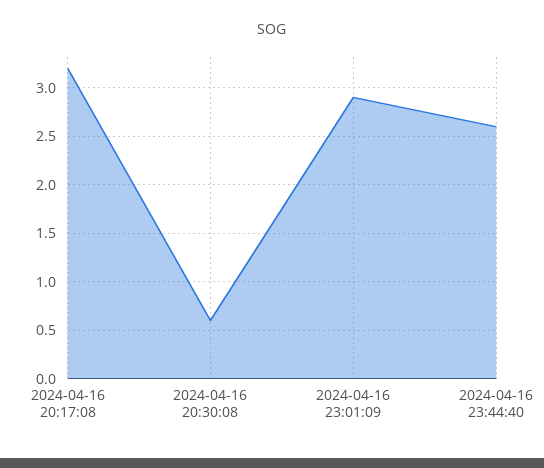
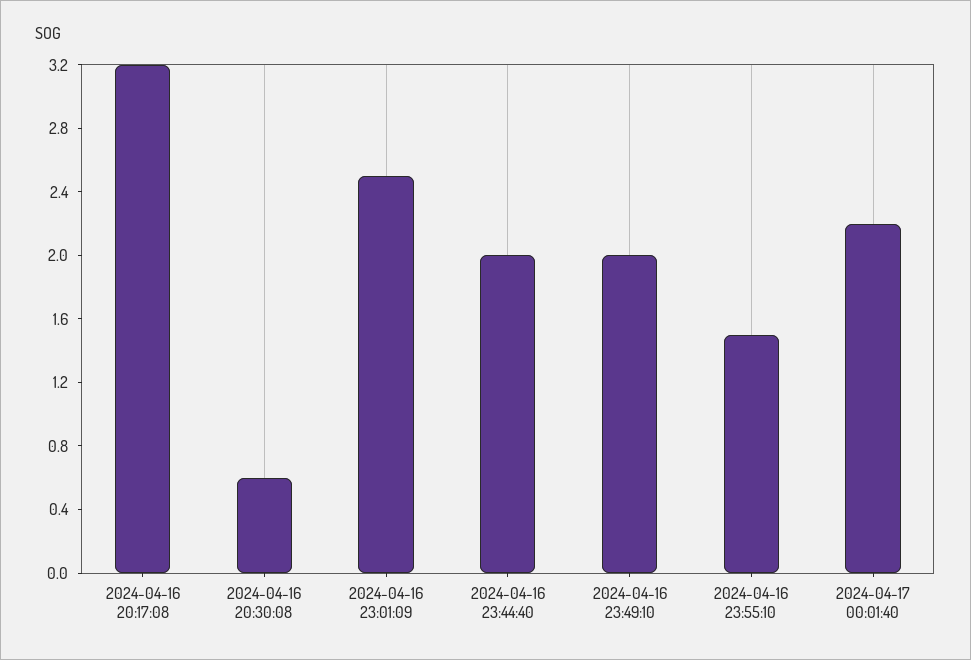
2024-04-16 23:01:09: 2.9 -> 2.5
2024-04-16 23:44:40: 2.6 -> 2
2024-04-16 23:49:10: none -> 2
2024-04-16 23:55:10: none -> 1.5
2024-04-17 00:01:40: none -> 2.2

